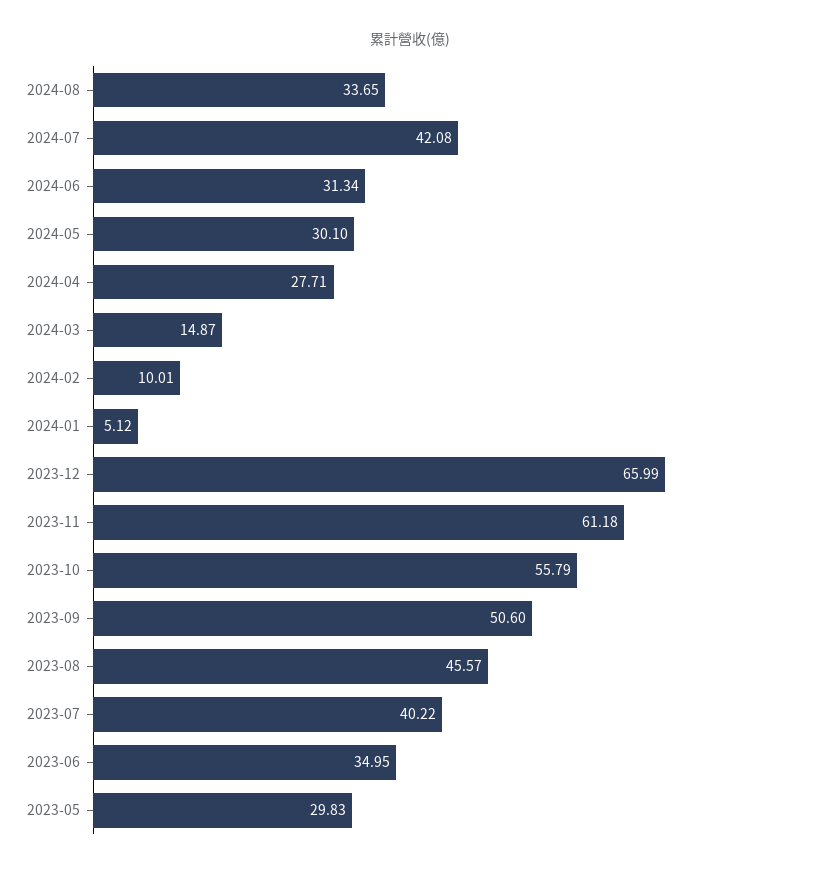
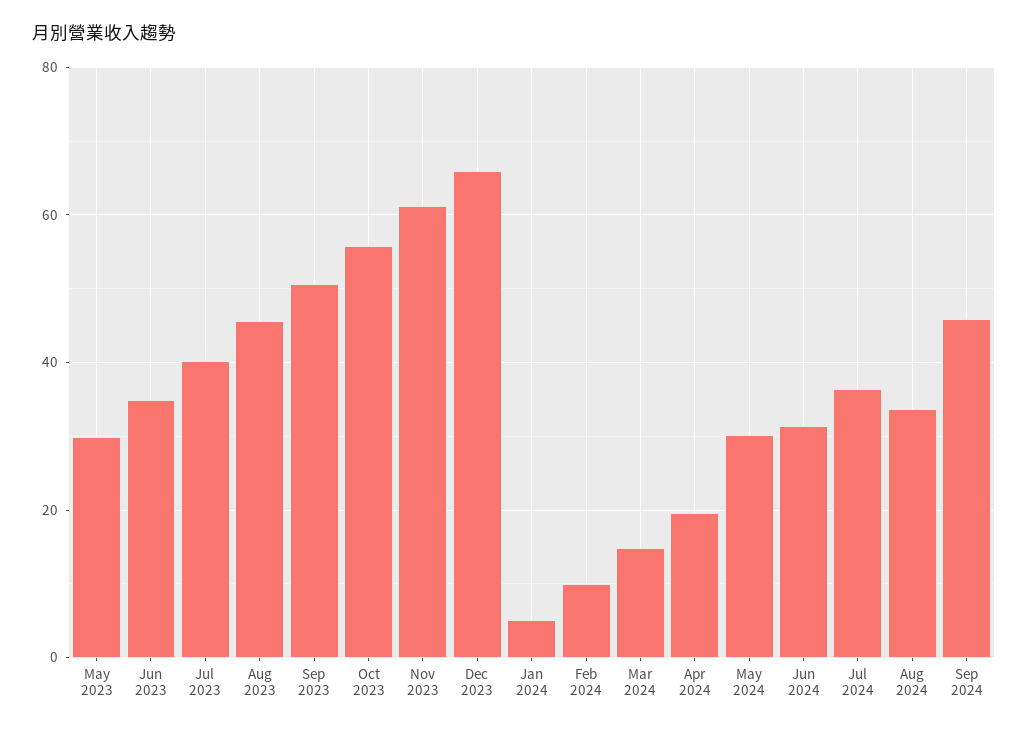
2024-07: 42.08 -> 36
2024-04: 27.71 -> 20
Sep 2024: none -> 46

